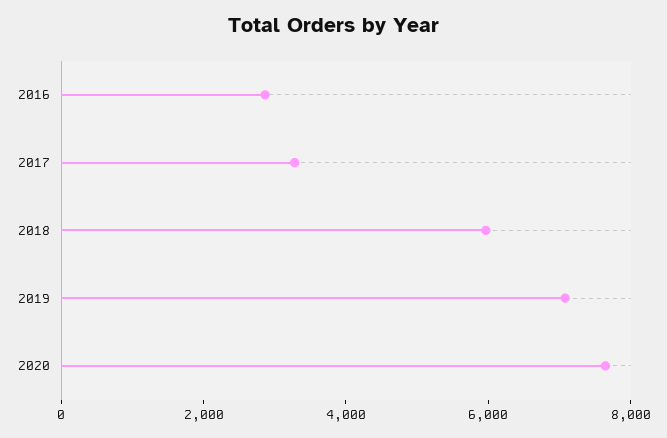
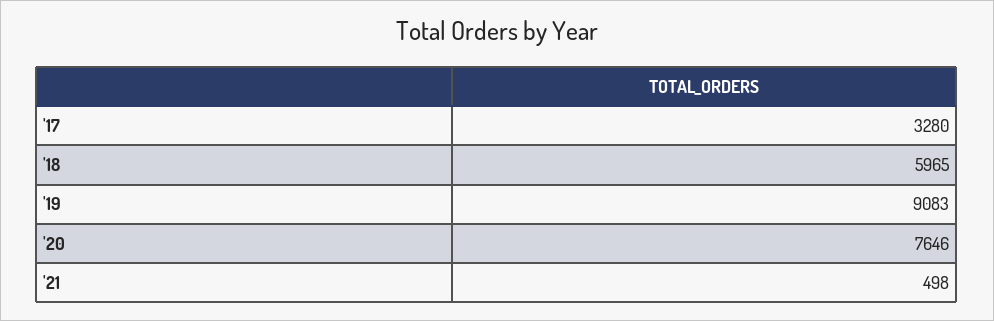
2016: 3000 -> none
2019: 7000 -> 9083
'21: none -> 498

